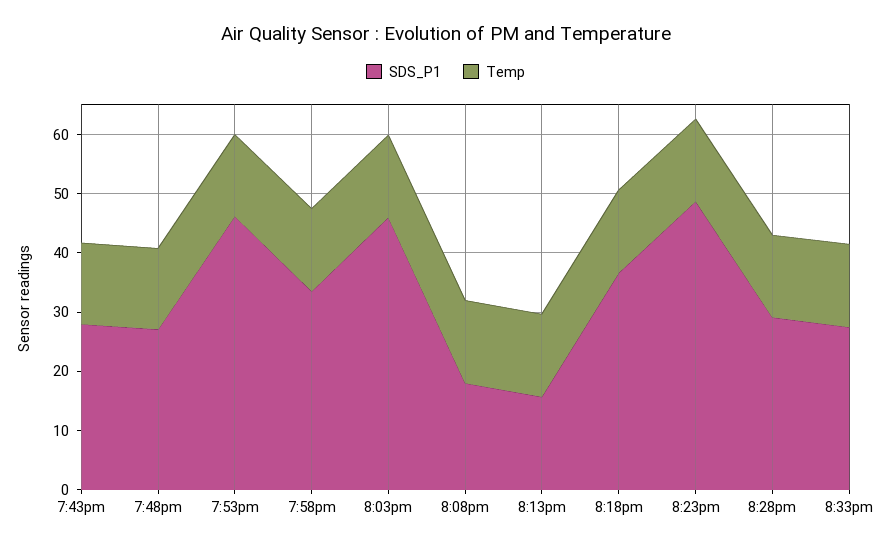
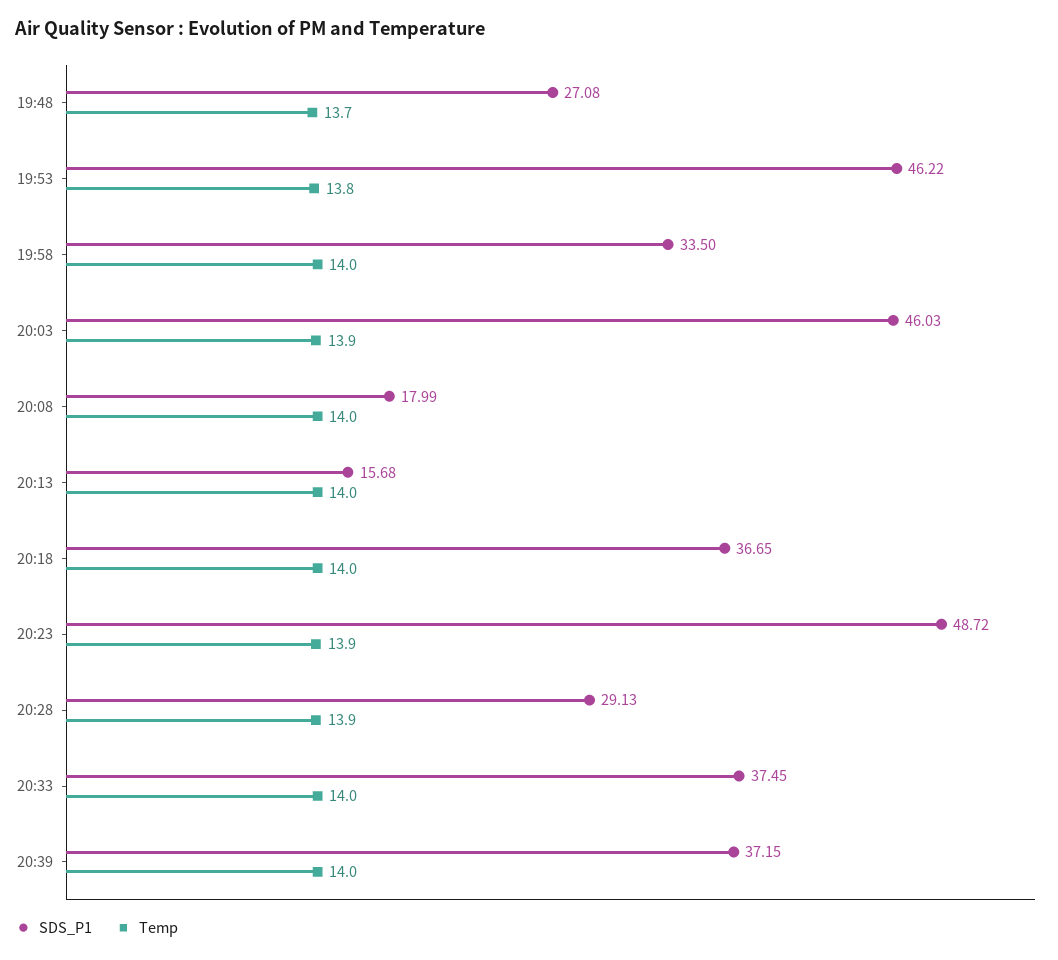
SDS_P1, 7:43pm: 28 -> none
Temp, 7:43pm: 14 -> none
SDS_P1, 8:33pm: 28 -> 37.45
SDS_P1, 20:39: none -> 37.15
Temp, 20:39: none -> 14

